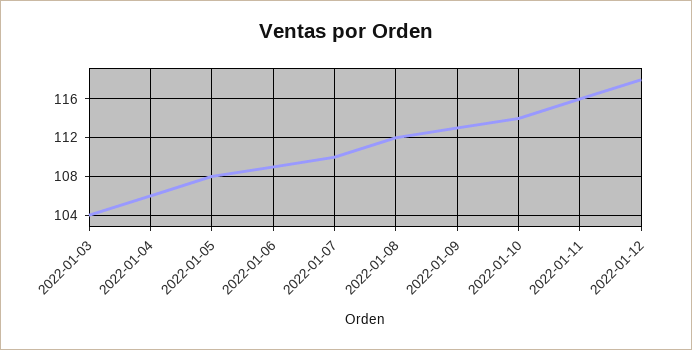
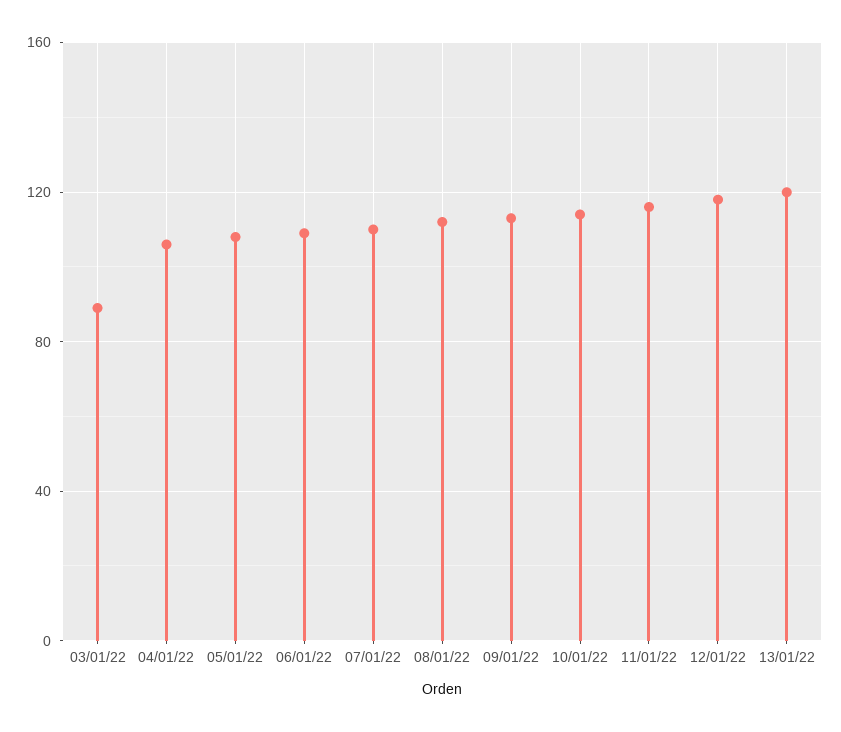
2022-01-03: 104 -> 90
13/01/22: none -> 120

